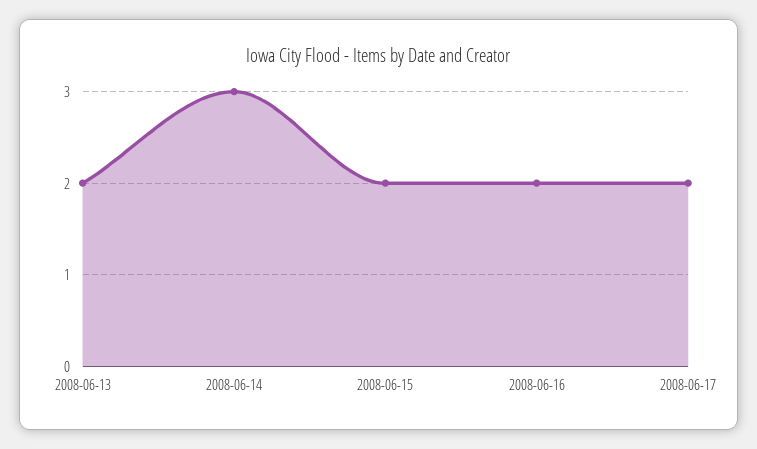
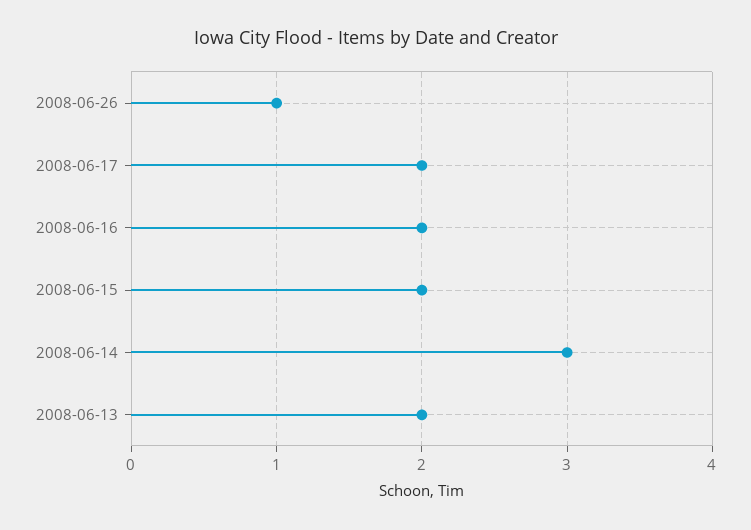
2008-06-26: none -> 1

